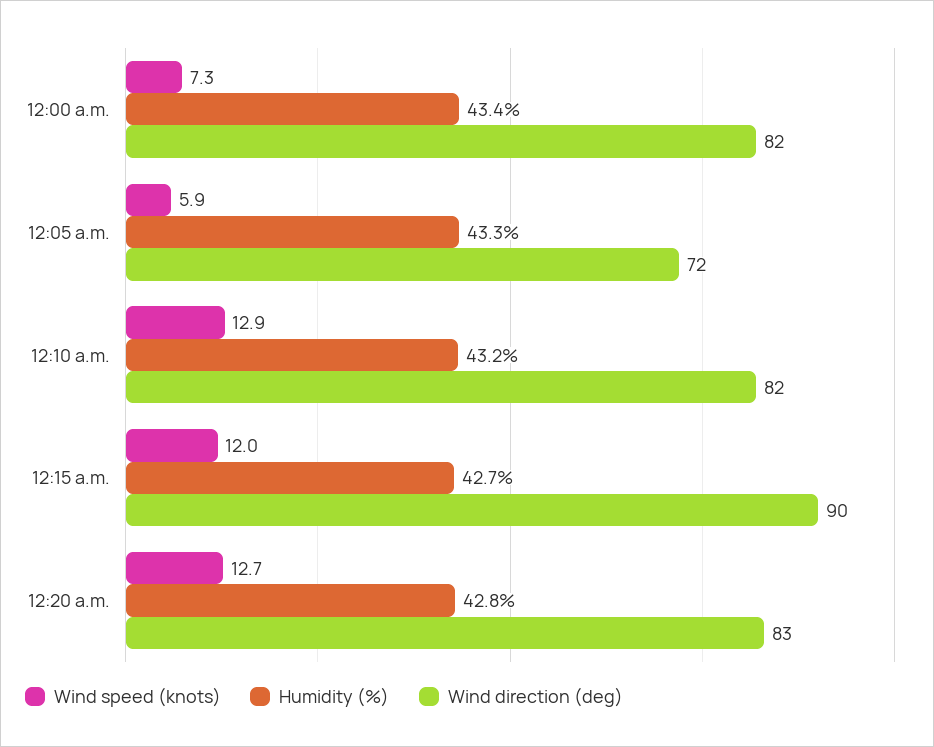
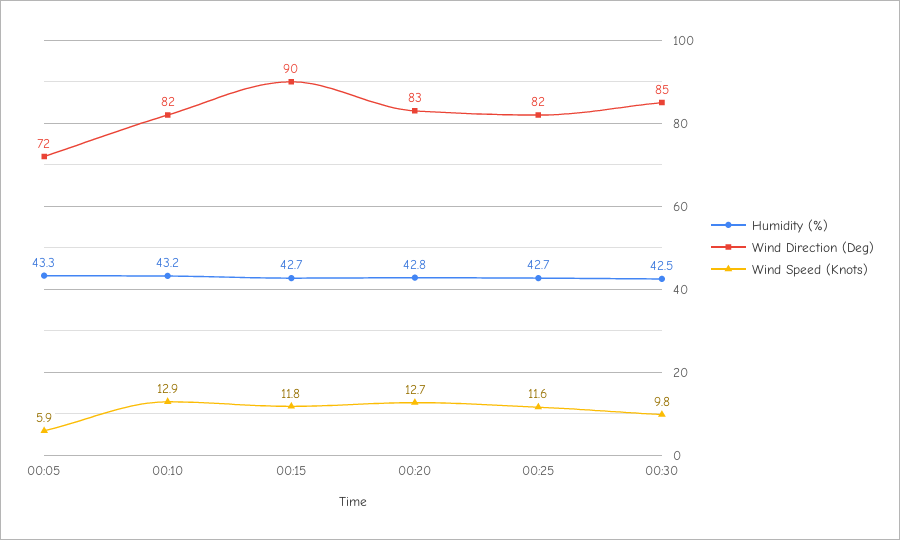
Wind speed (knots), 12:00 a.m.: 7.3 -> none
Humidity (%), 12:00 a.m.: 43.4 -> none
Wind direction (deg), 12:00 a.m.: 82 -> none
Wind speed (knots), 12:15 a.m.: 12 -> 11.8
Humidity (%), 00:25: none -> 42.7
Wind direction (deg), 00:25: none -> 82
Wind speed (knots), 00:25: none -> 11.6
Humidity (%), 00:30: none -> 42.5
Wind direction (deg), 00:30: none -> 85
Wind speed (knots), 00:30: none -> 9.8

